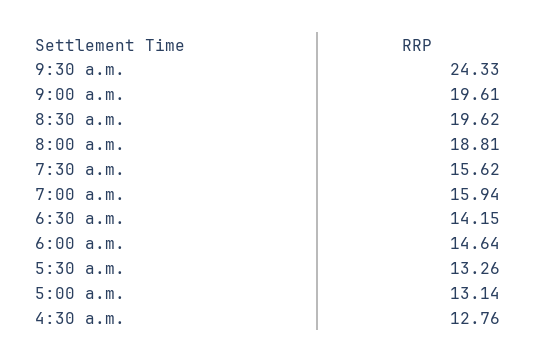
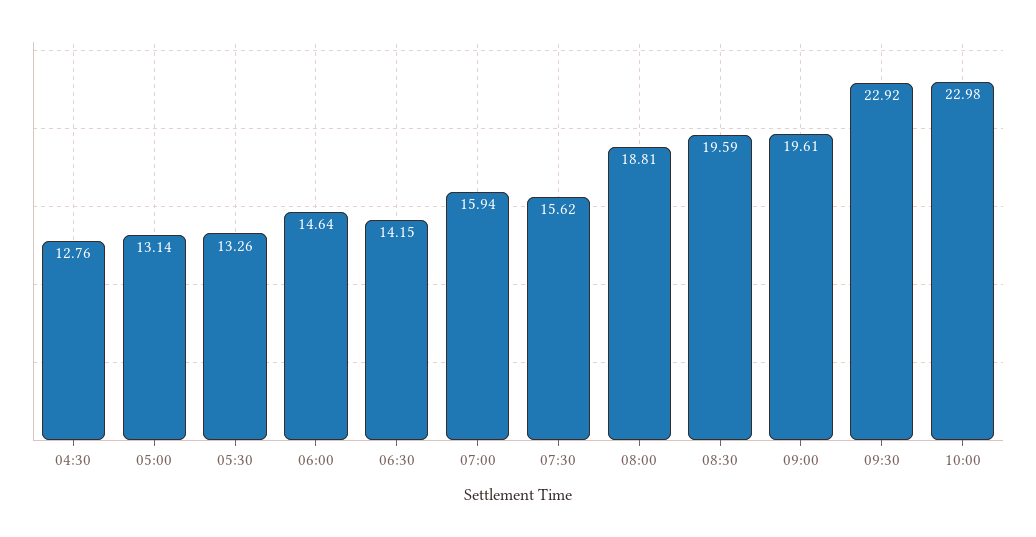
9:30 a.m.: 24.33 -> 22.92
8:30 a.m.: 19.62 -> 19.59
10:00: none -> 22.98

